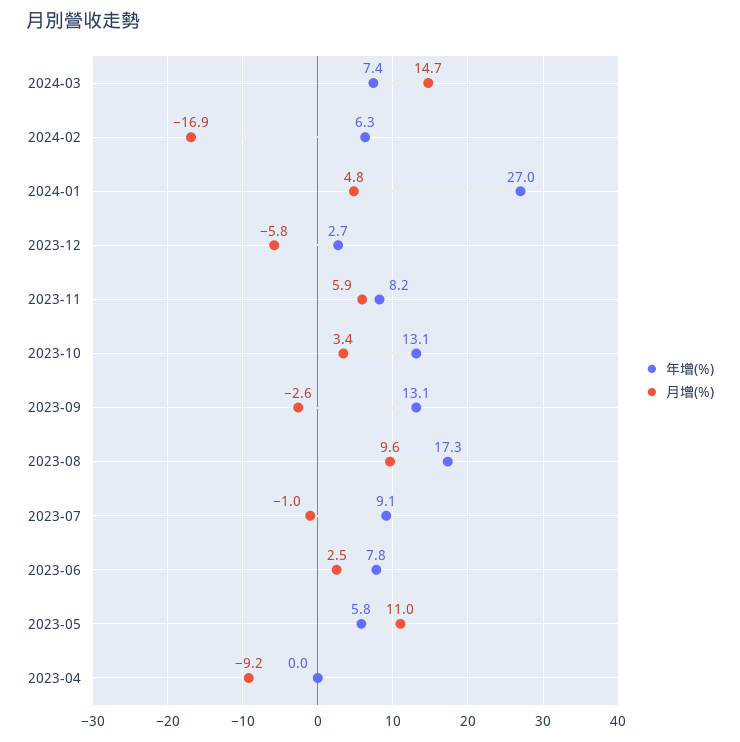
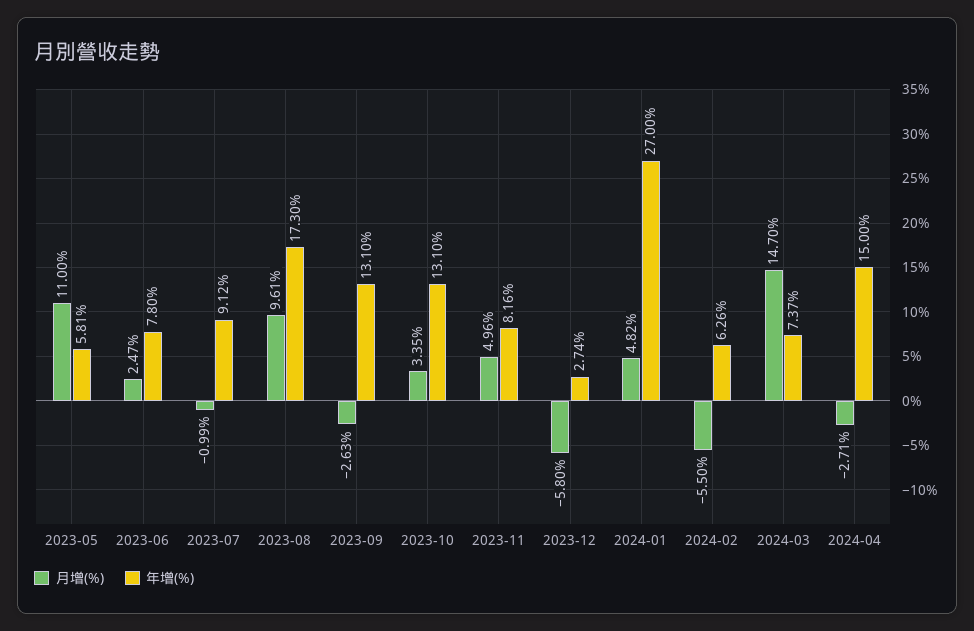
月增(%), 2024-02: -16.9 -> -5.5
月增(%), 2023-11: 5.9 -> 4.96
年增(%), 2023-04: 0 -> none
月增(%), 2023-04: -9.2 -> none
月增(%), 2024-04: none -> -2.71
年增(%), 2024-04: none -> 15

